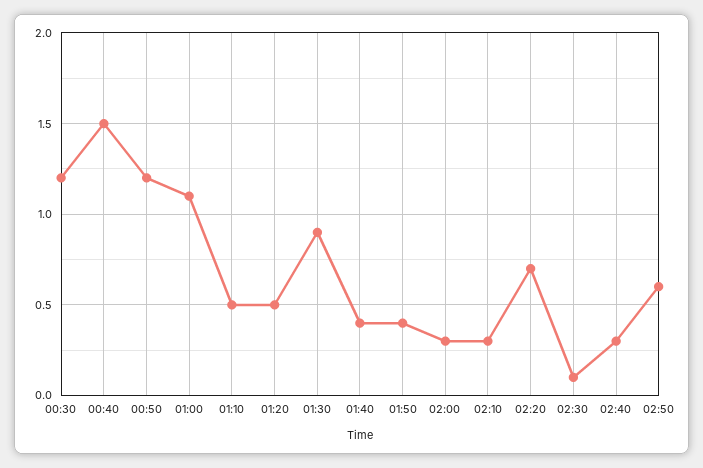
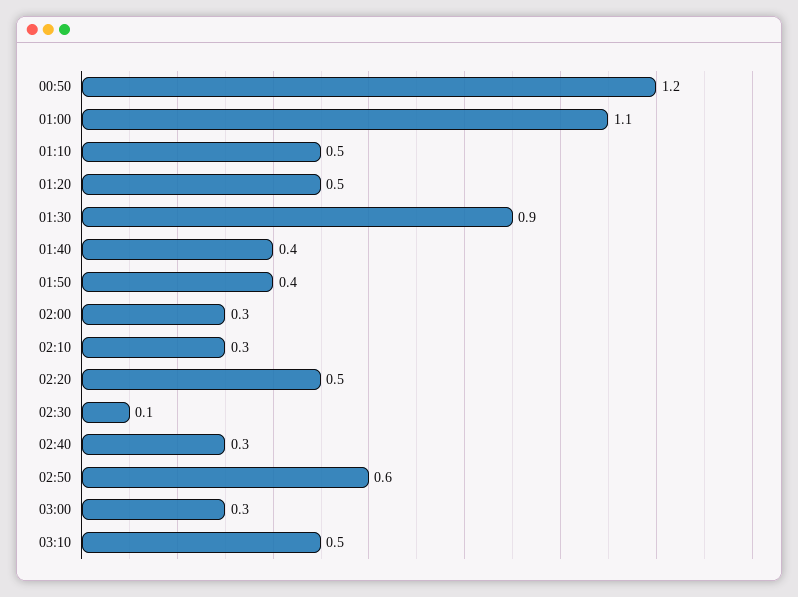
00:30: 1.2 -> none
00:40: 1.5 -> none
02:20: 0.7 -> 0.5
03:00: none -> 0.3
03:10: none -> 0.5

